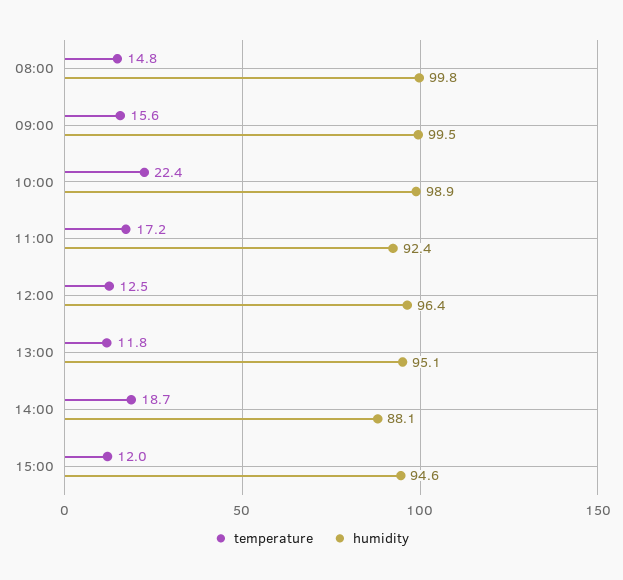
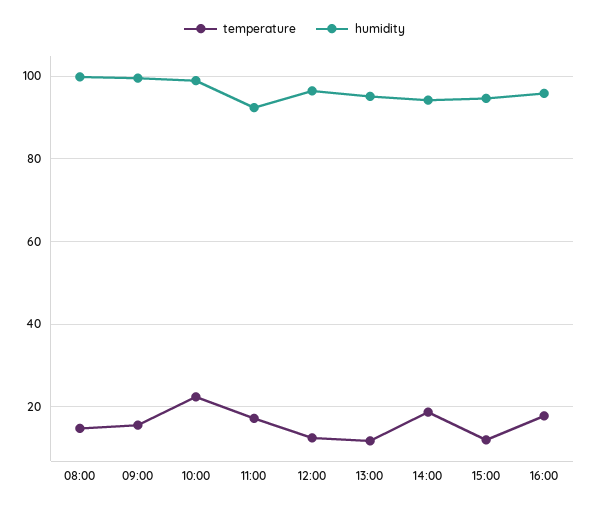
humidity, 14:00: 88.1 -> 94
temperature, 16:00: none -> 18
humidity, 16:00: none -> 96

